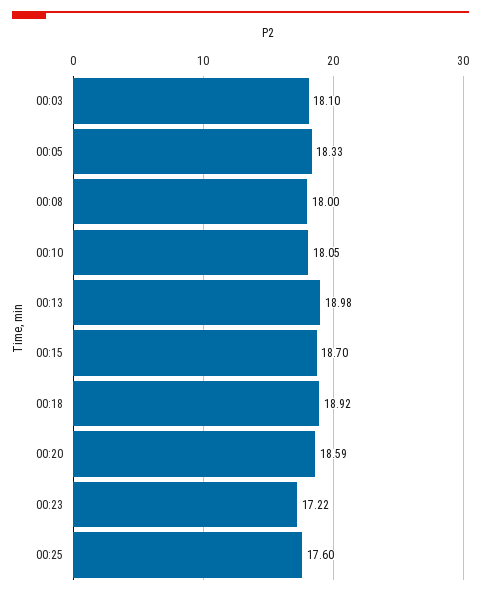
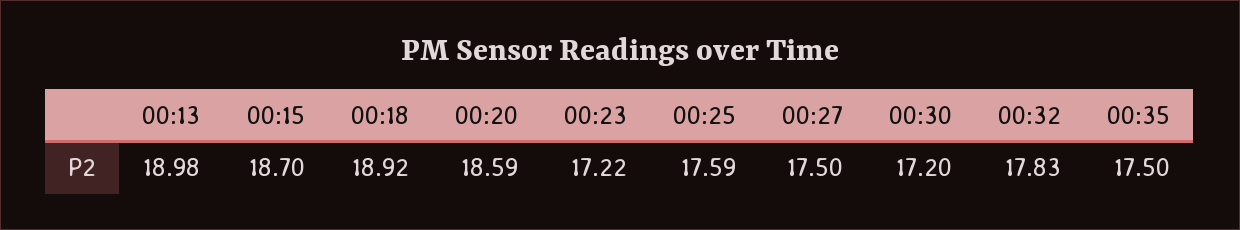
00:03: 18.1 -> none
00:05: 18.33 -> none
00:08: 18 -> none
00:10: 18.05 -> none
00:25: 17.6 -> 17.59
00:27: none -> 17.5
00:30: none -> 17.2
00:32: none -> 17.83
00:35: none -> 17.5

